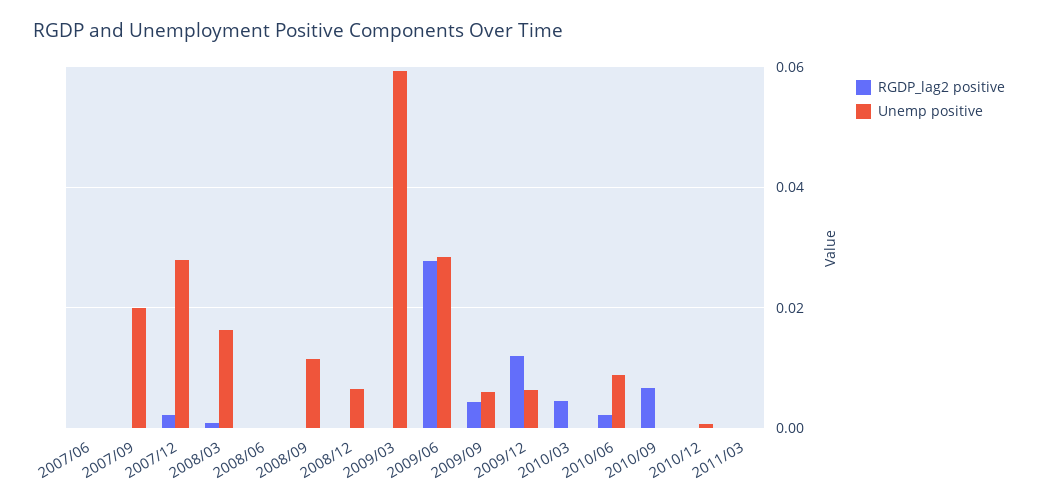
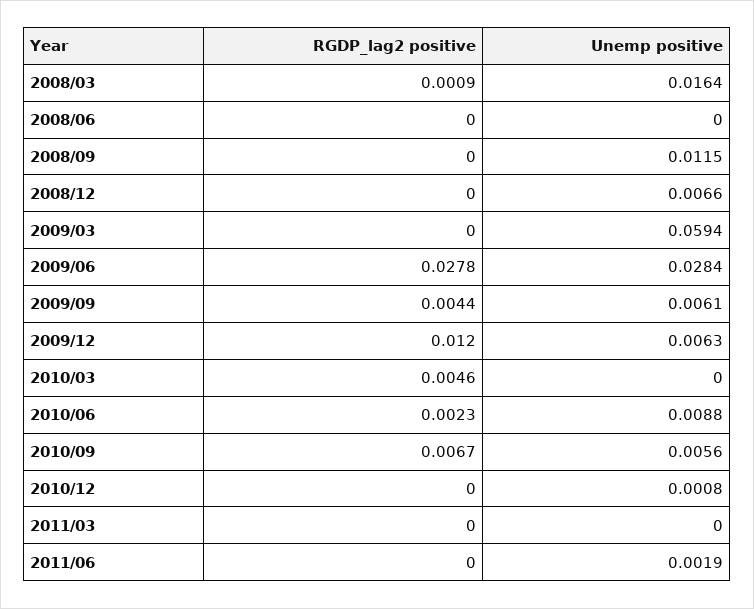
RGDP_lag2 positive, 2007/06: 0 -> none
Unemp positive, 2007/06: 0 -> none
RGDP_lag2 positive, 2007/09: 0 -> none
Unemp positive, 2007/09: 0.02 -> none
RGDP_lag2 positive, 2007/12: 0.002 -> none
Unemp positive, 2007/12: 0.028 -> none
Unemp positive, 2010/09: 0 -> 0.0056
RGDP_lag2 positive, 2011/06: none -> 0
Unemp positive, 2011/06: none -> 0.0019

